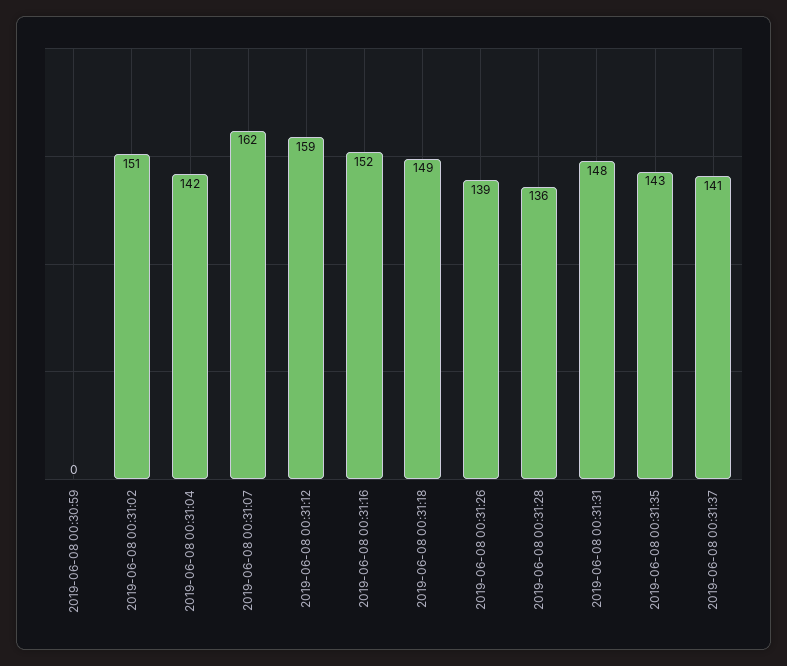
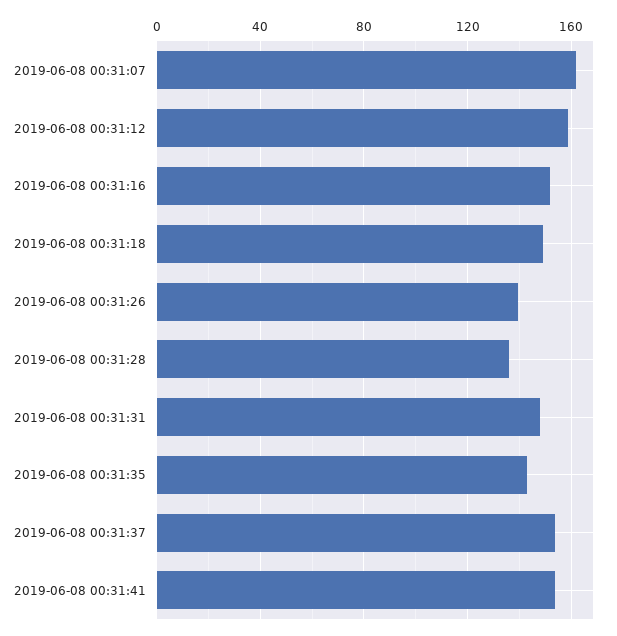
2019-06-08 00:30:59: 0 -> none
2019-06-08 00:31:02: 151 -> none
2019-06-08 00:31:04: 142 -> none
2019-06-08 00:31:37: 141 -> 155
2019-06-08 00:31:41: none -> 155

